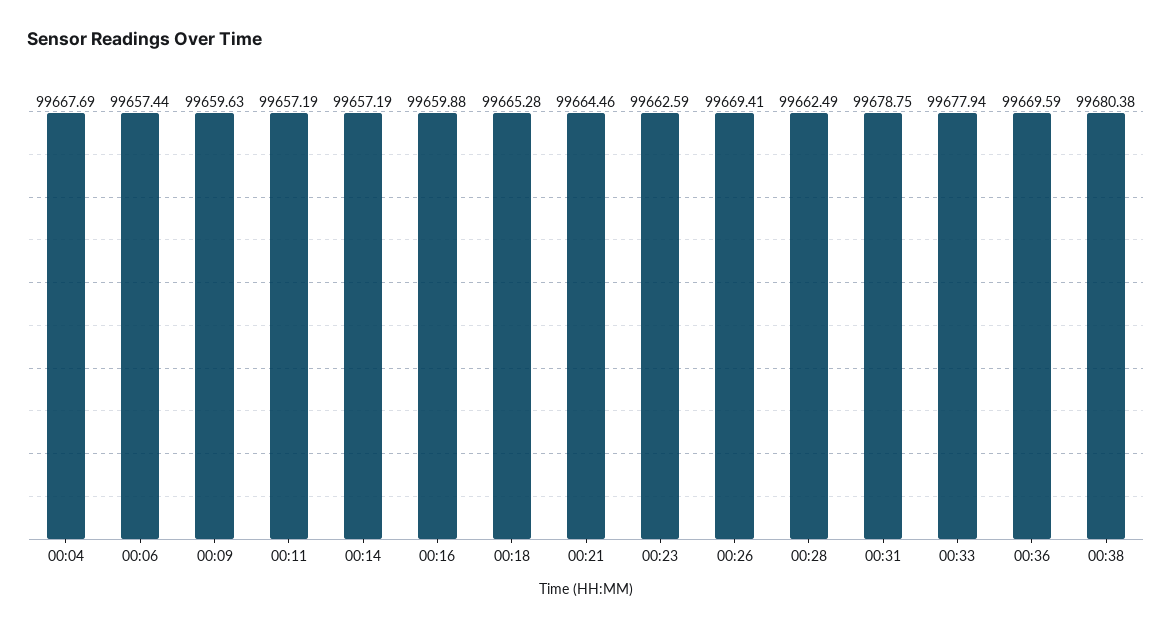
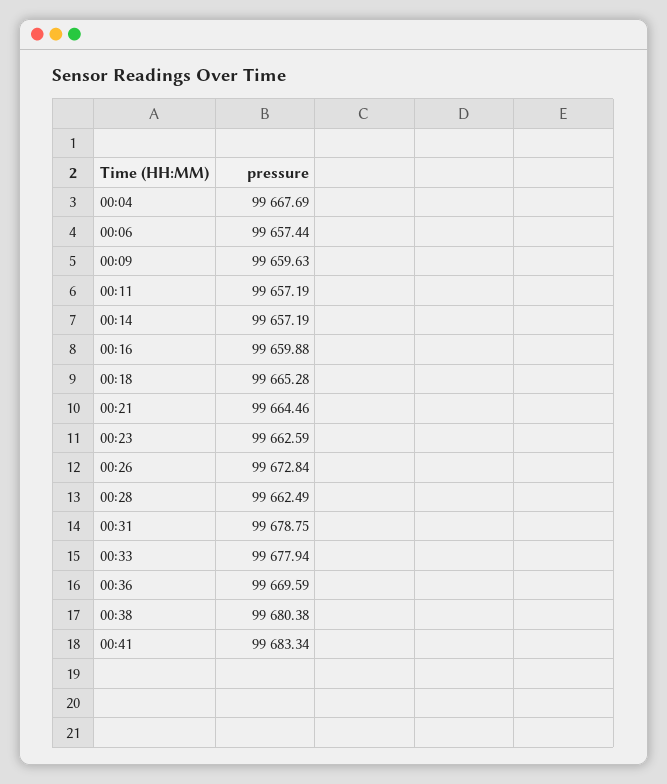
00:26: 99669.41 -> 99672.84
00:41: none -> 99683.34

